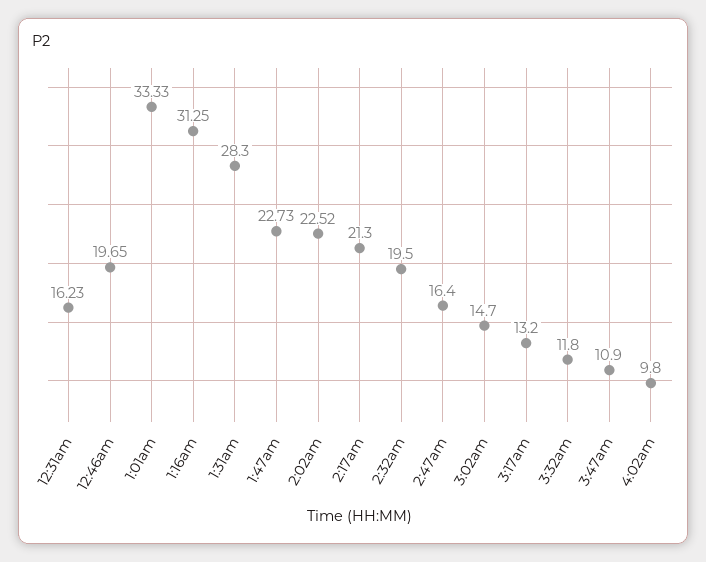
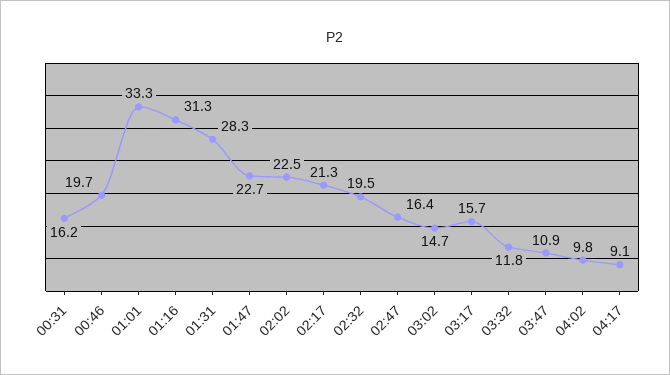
3:17am: 13.2 -> 15.7
04:17: none -> 9.1

